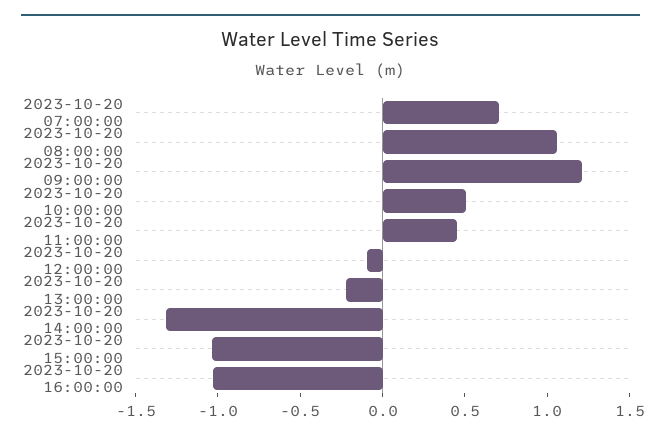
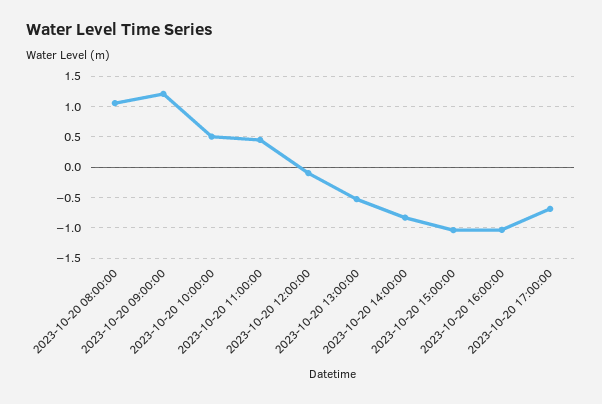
2023-10-20 07:00:00: 0.7 -> none
2023-10-20 13:00:00: -0.2 -> -0.5
2023-10-20 14:00:00: -1.3 -> -0.8
2023-10-20 17:00:00: none -> -0.7

